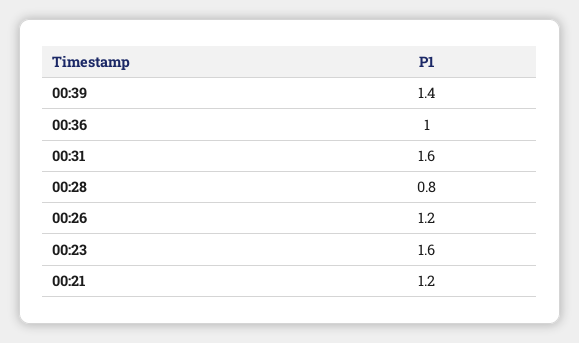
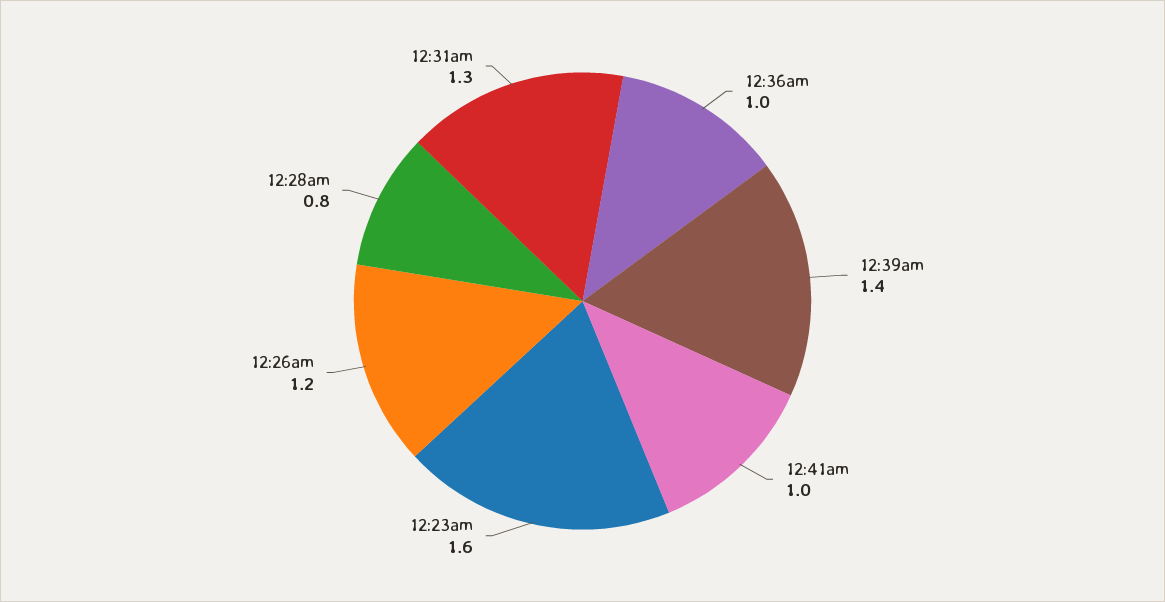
00:31: 1.6 -> 1.3
00:21: 1.2 -> none
12:41am: none -> 1

